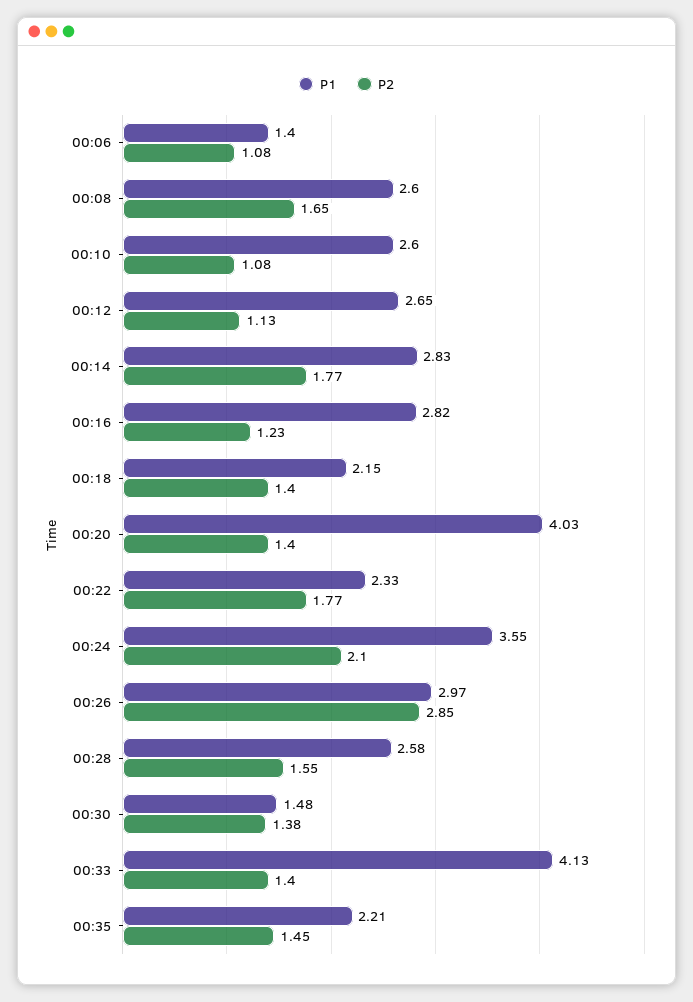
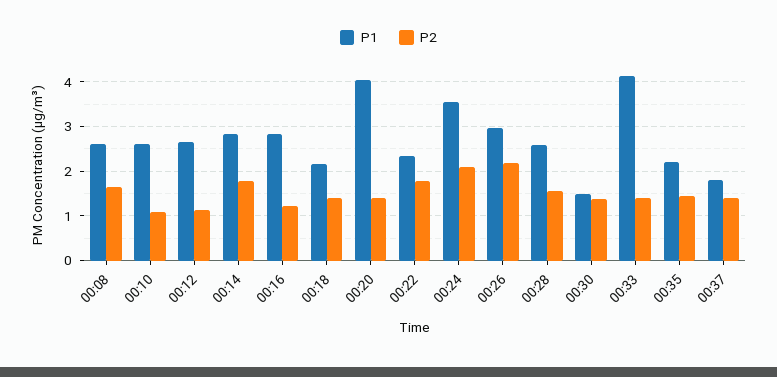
P1, 00:06: 1.4 -> none
P2, 00:06: 1.08 -> none
P2, 00:26: 2.85 -> 2.2
P1, 00:37: none -> 1.8
P2, 00:37: none -> 1.4

